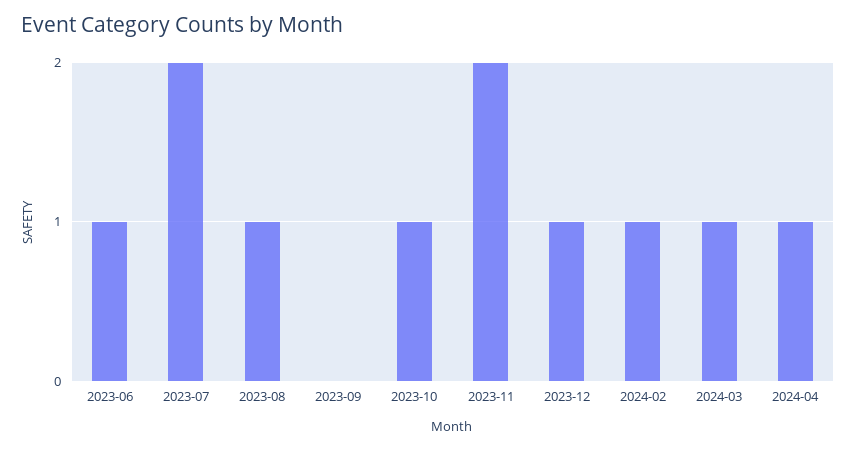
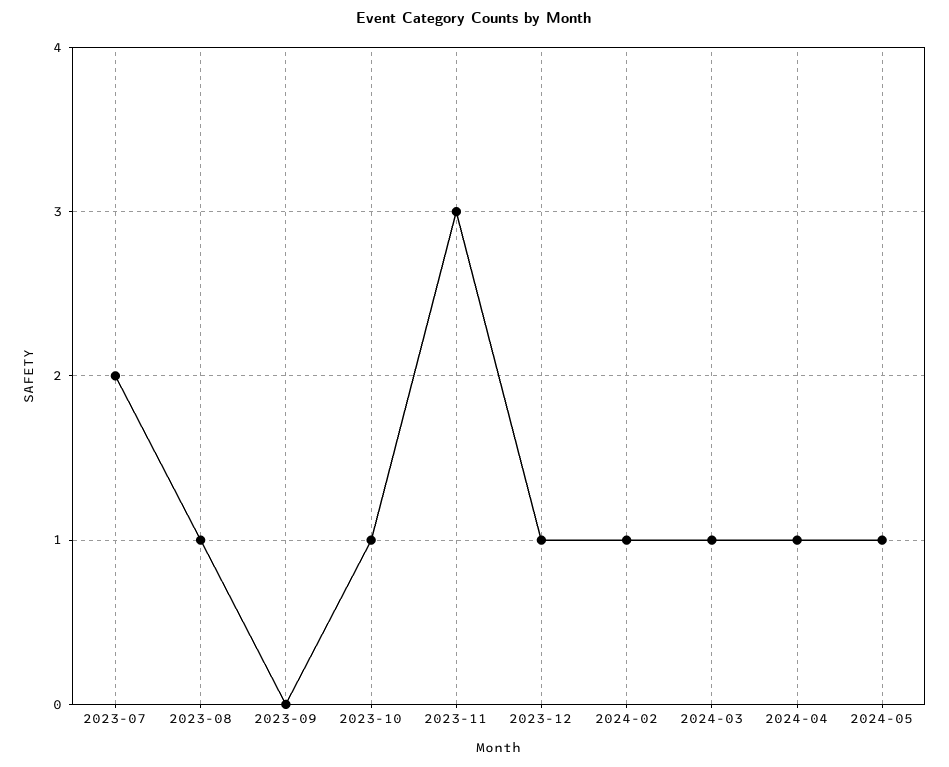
2023-06: 1 -> none
2023-11: 2 -> 3
2024-05: none -> 1

